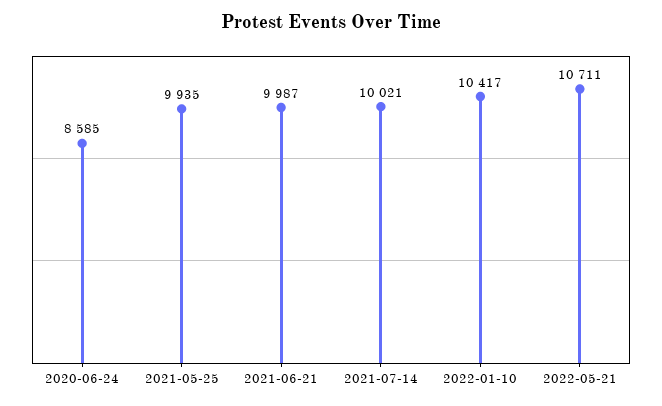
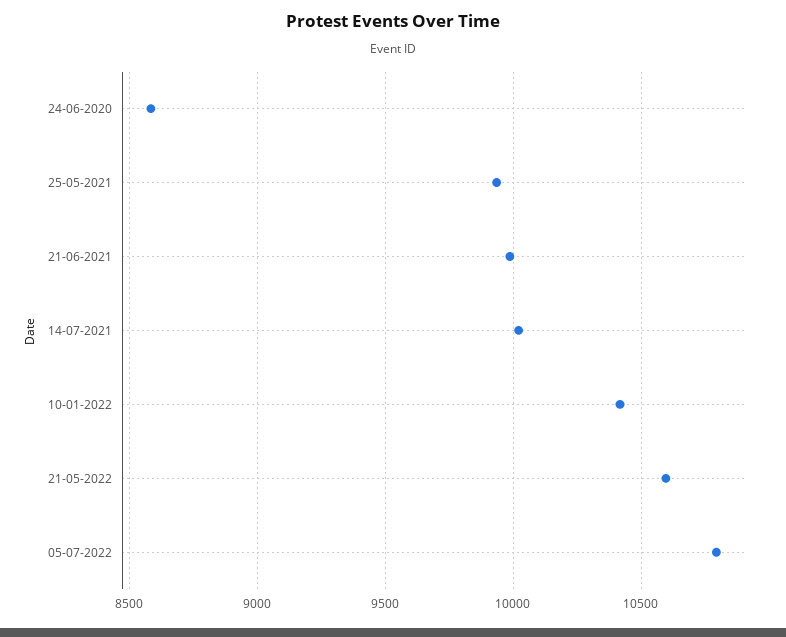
2022-05-21: 10711 -> 10600
05-07-2022: none -> 10800

